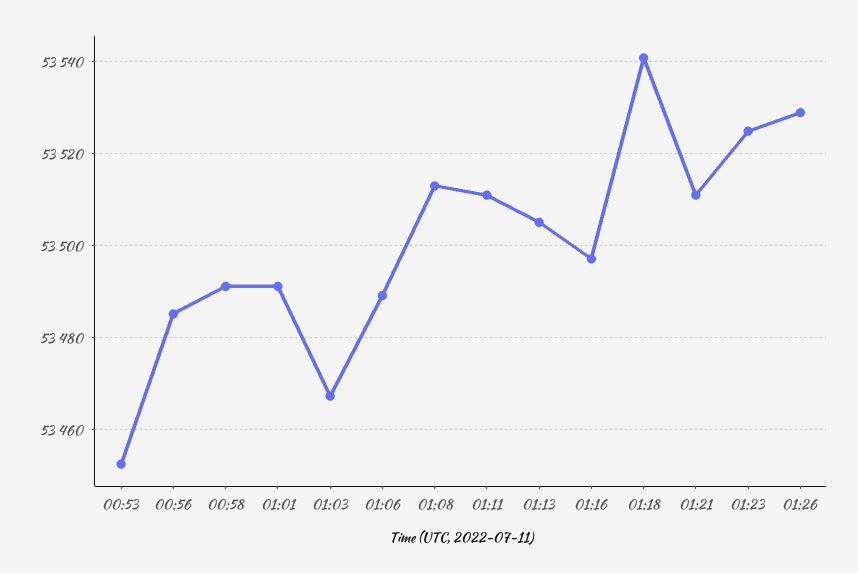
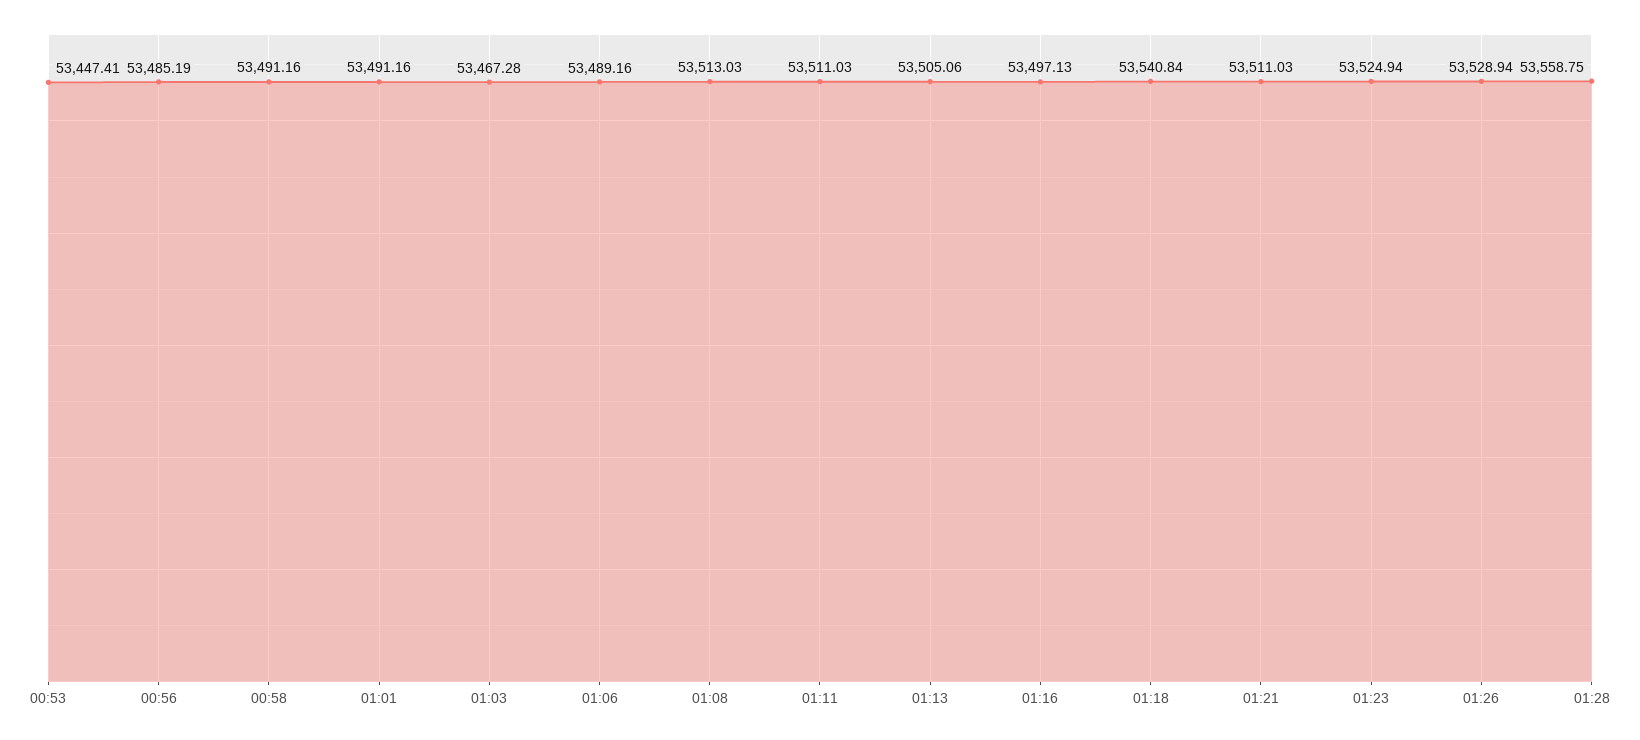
00:53: 53452 -> 53447.41
01:28: none -> 53558.75

